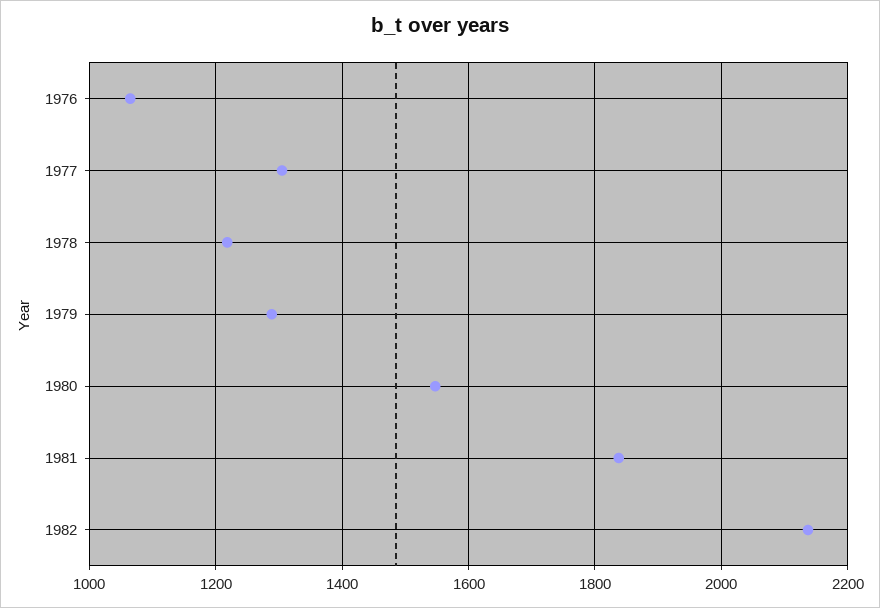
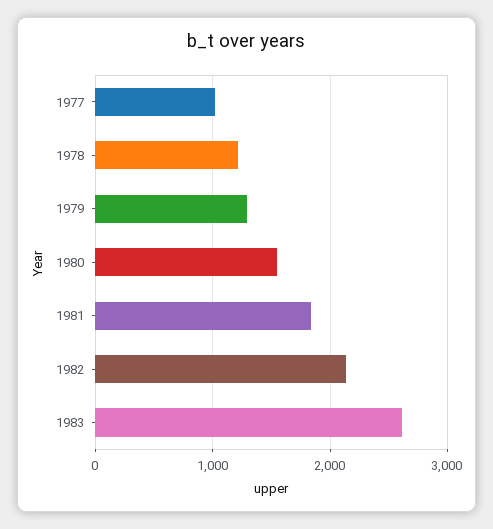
1976: 1060 -> none
1977: 1300 -> 1000
1983: none -> 2600

